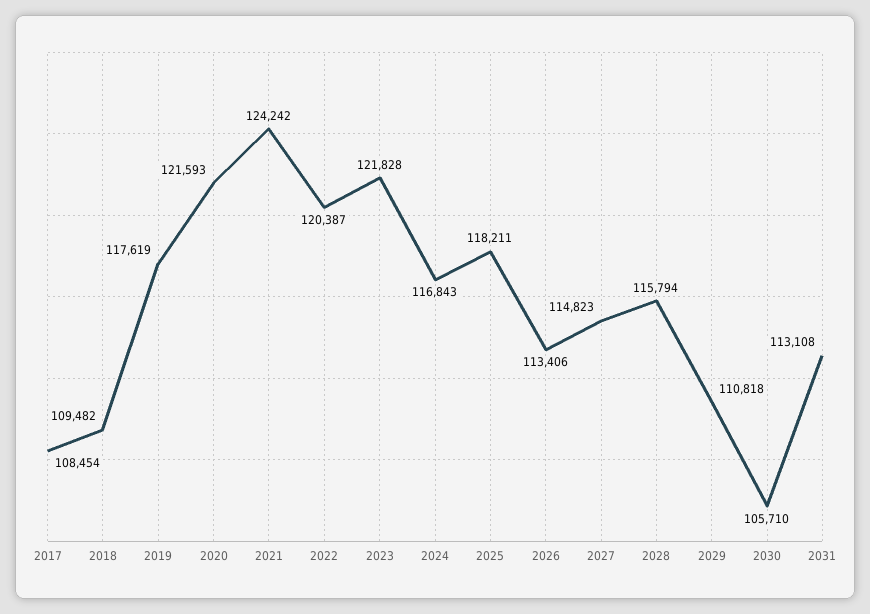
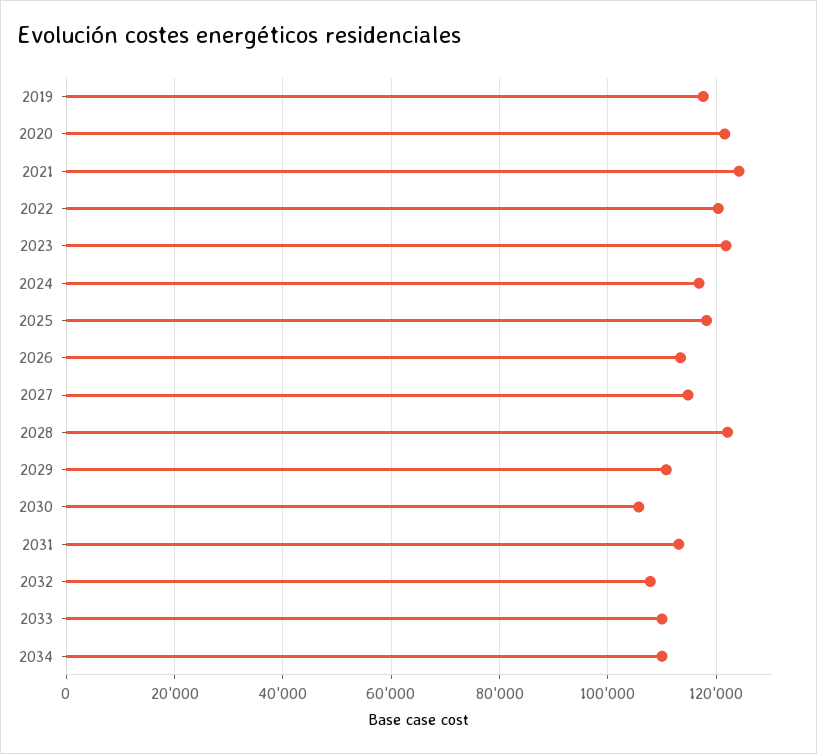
2017: 108454 -> none
2018: 109482 -> none
2028: 115794 -> 122000
2032: none -> 108000
2033: none -> 110000
2034: none -> 110000

